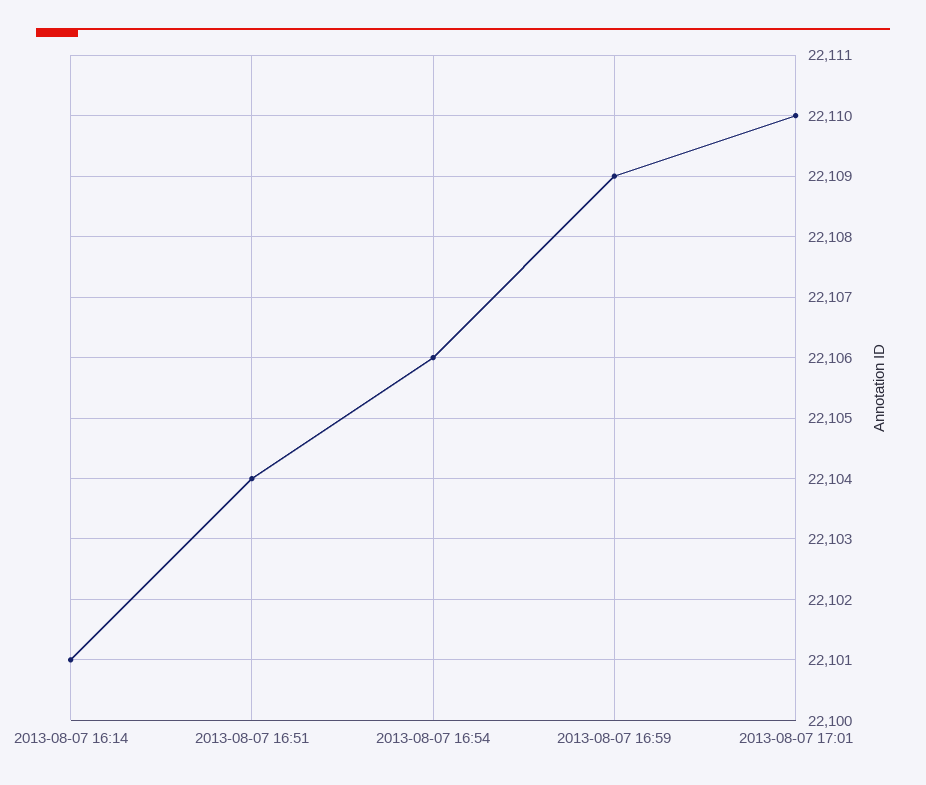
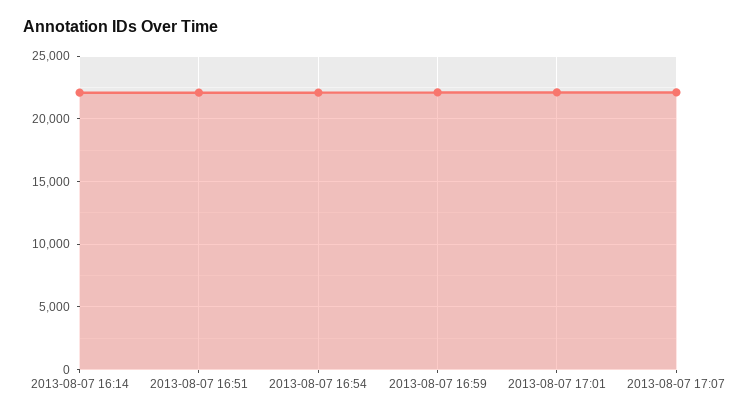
2013-08-07 17:07: none -> 22000

